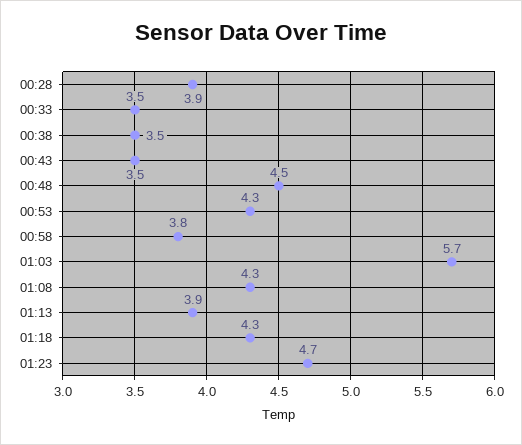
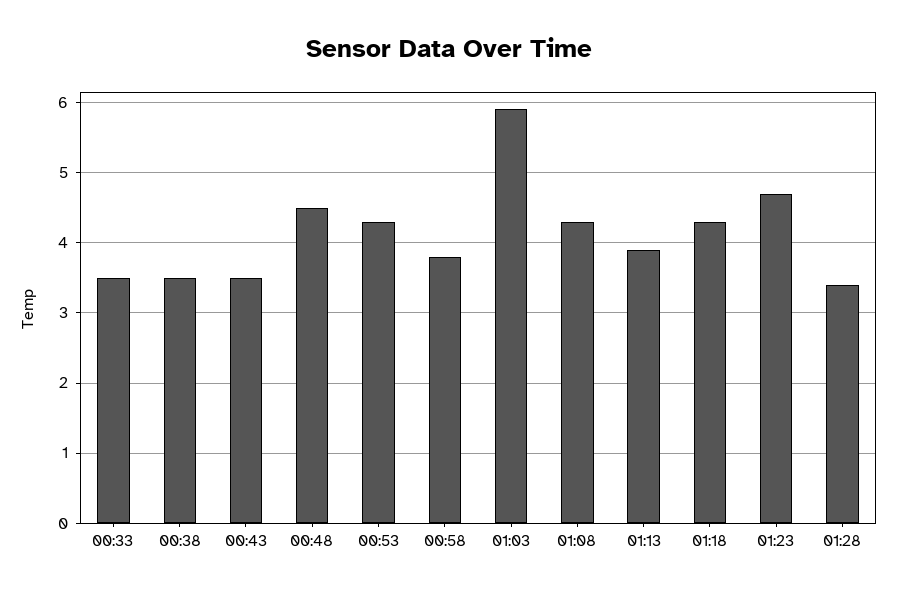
00:28: 3.9 -> none
01:03: 5.7 -> 5.9
01:28: none -> 3.4

